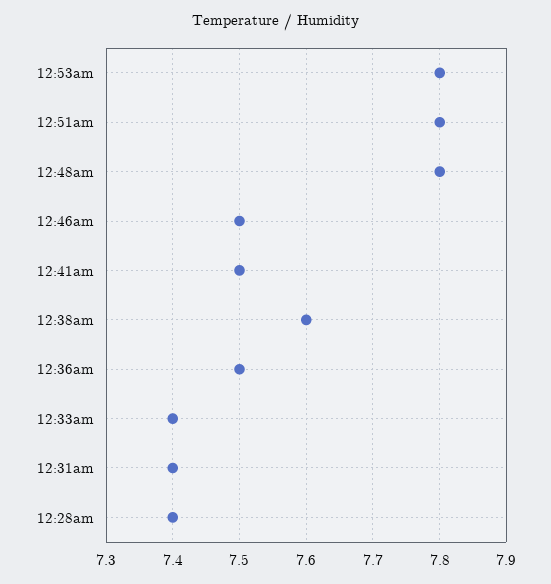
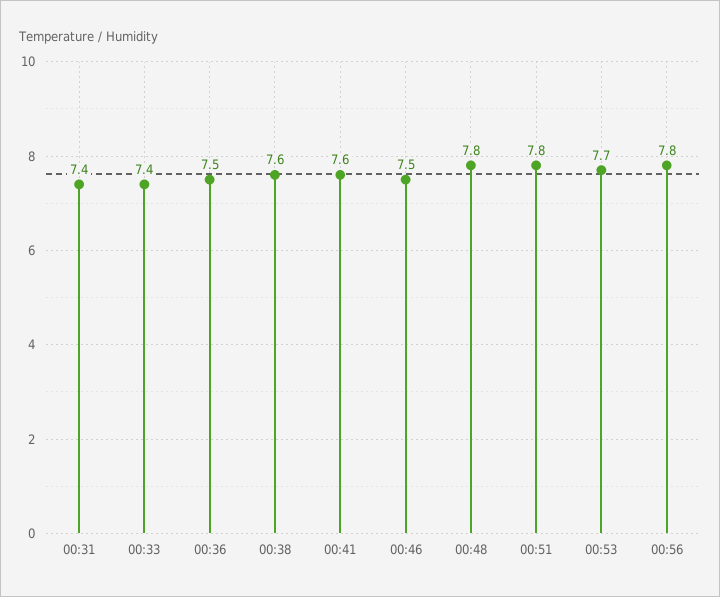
12:53am: 7.8 -> 7.7
12:41am: 7.5 -> 7.6
12:28am: 7.4 -> none
00:56: none -> 7.8

